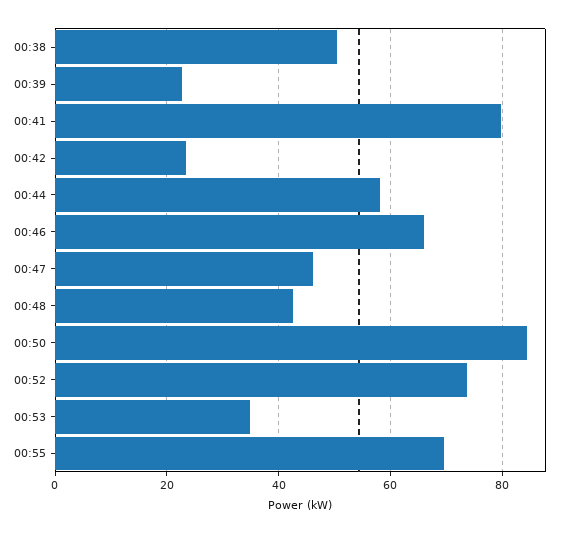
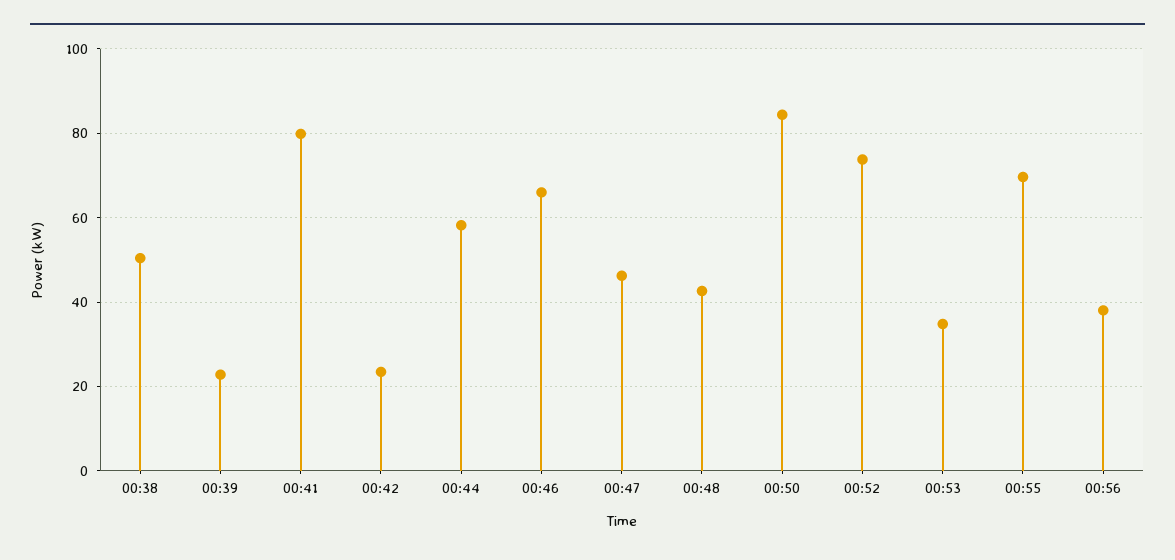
00:56: none -> 38

